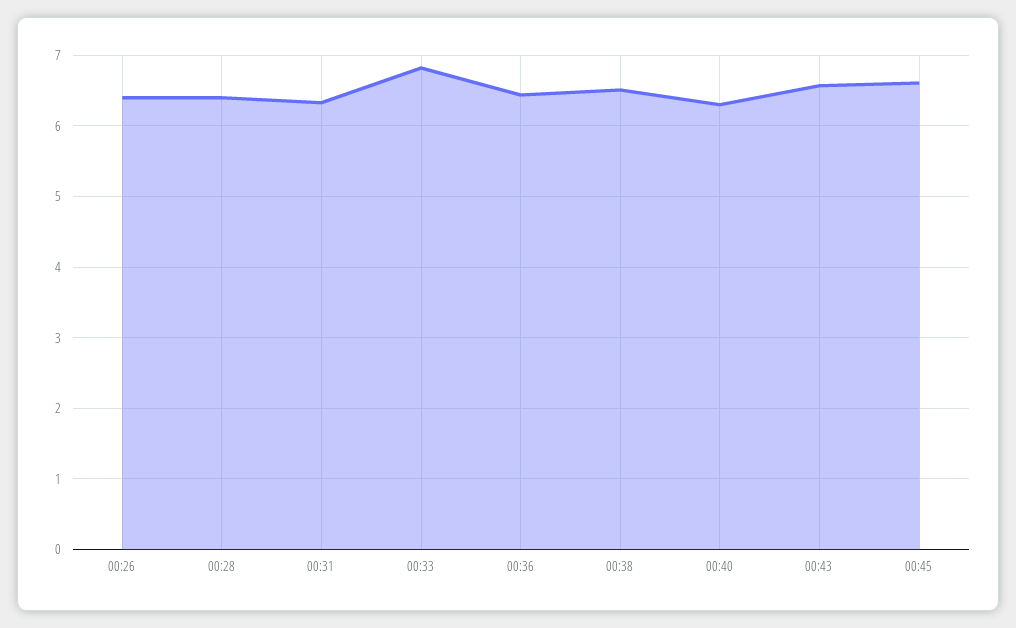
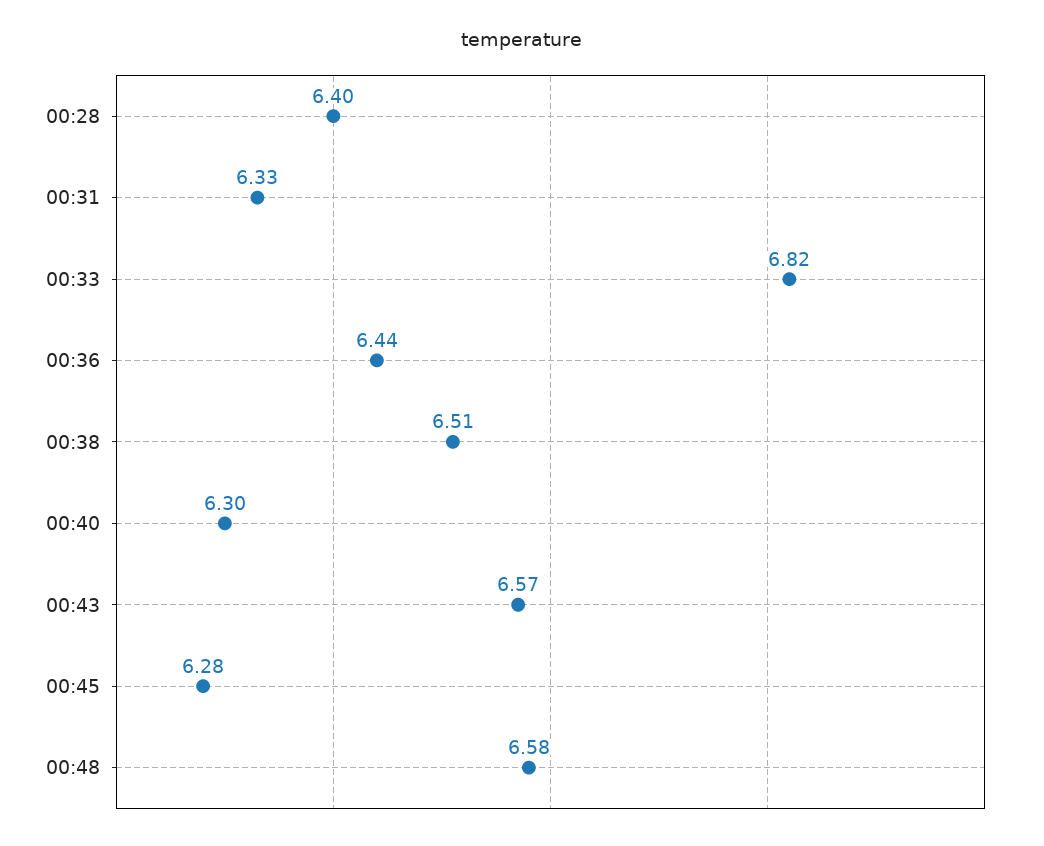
00:26: 6.4 -> none
00:45: 6.6 -> 6.28
00:48: none -> 6.58

